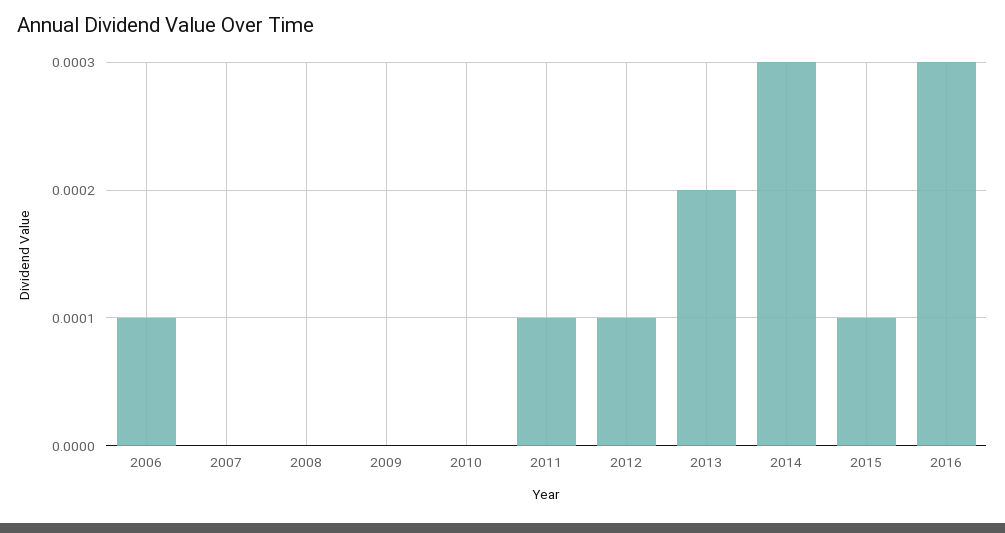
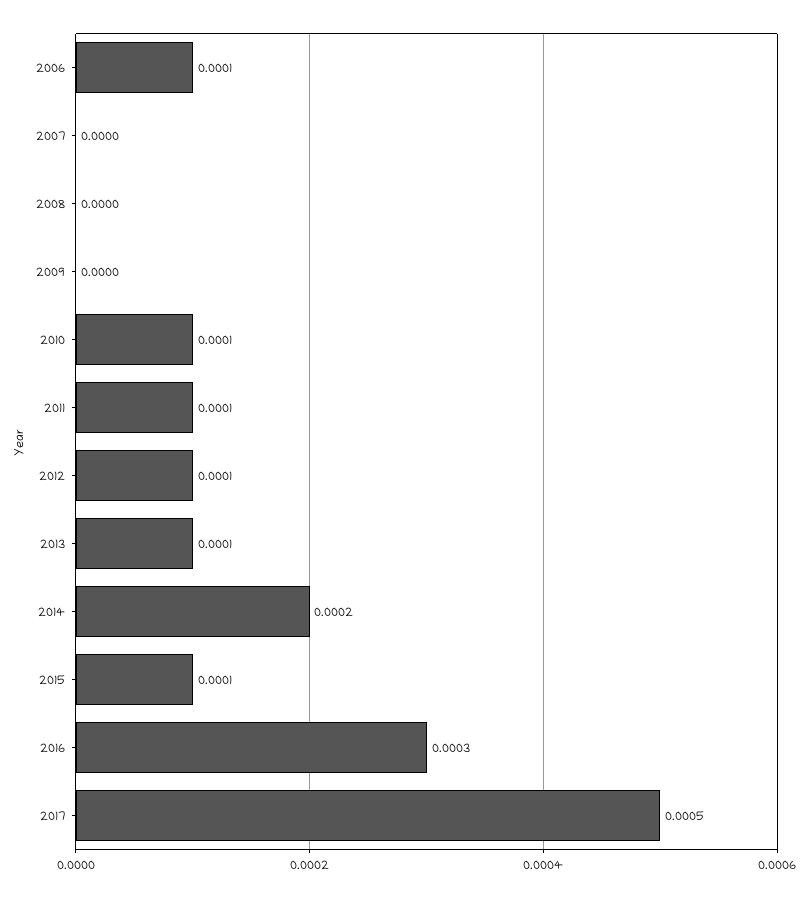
2010: 0 -> 0.0001
2013: 0.0002 -> 0.0001
2014: 0.0003 -> 0.0002
2017: none -> 0.0005

